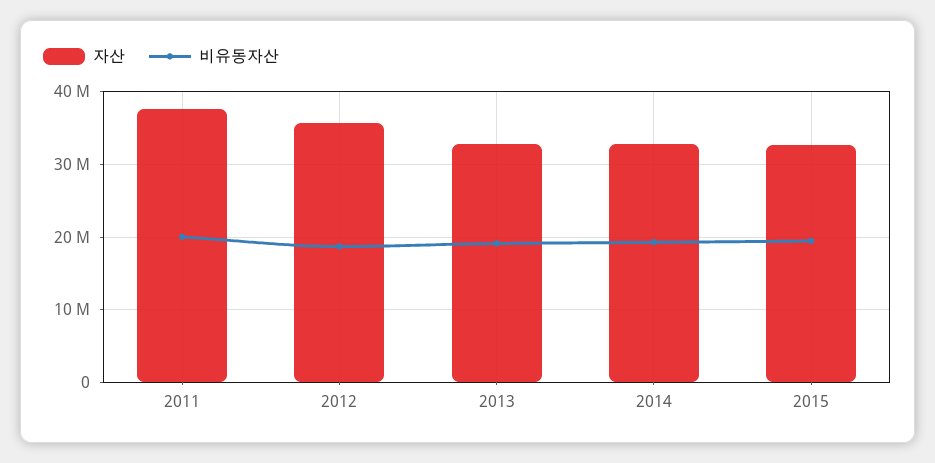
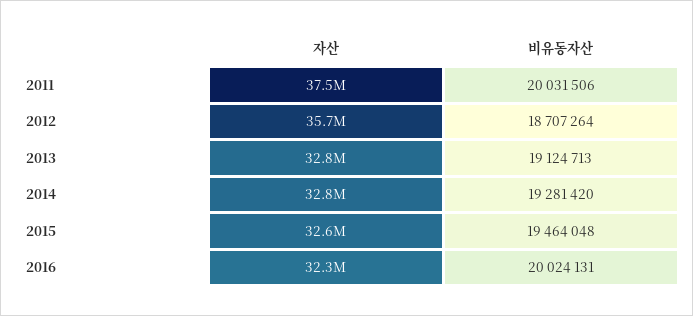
자산, 2016: none -> 32300000
비유동자산, 2016: none -> 20024131

